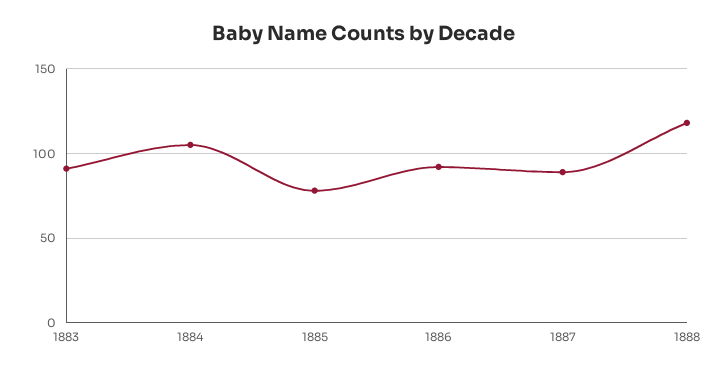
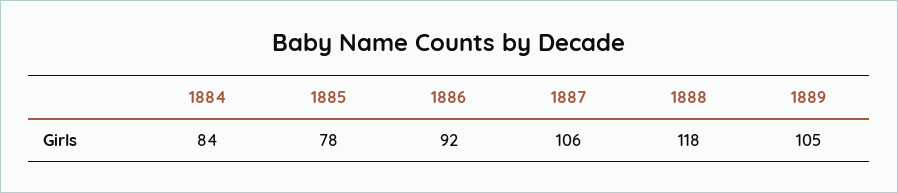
1883: 90 -> none
1884: 105 -> 84
1887: 90 -> 106
1889: none -> 105

